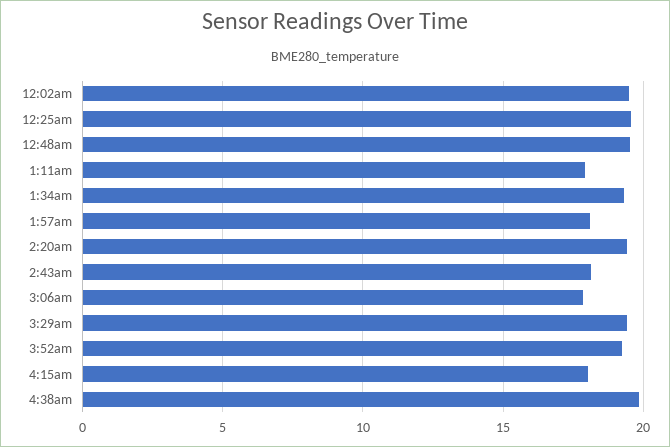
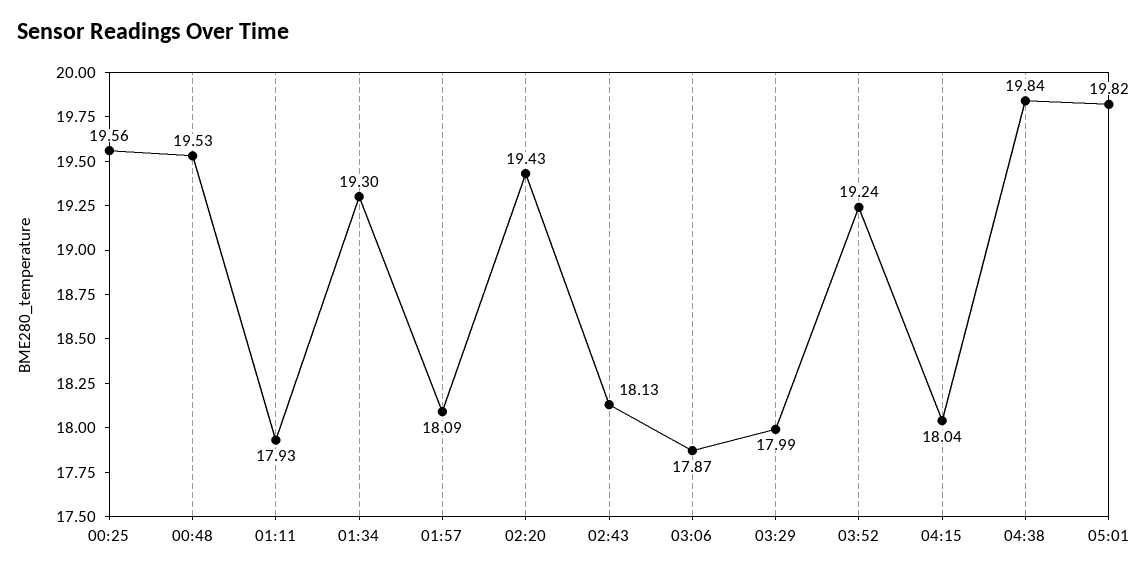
12:02am: 19.5 -> none
3:29am: 19.5 -> 17.99
05:01: none -> 19.82

